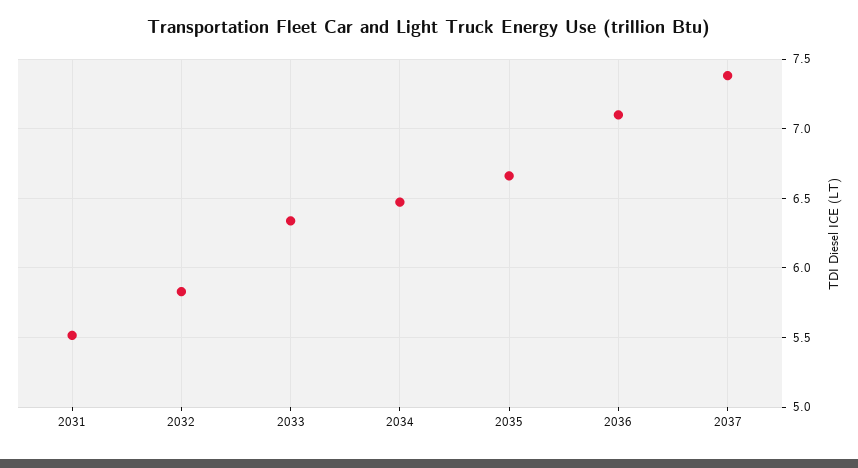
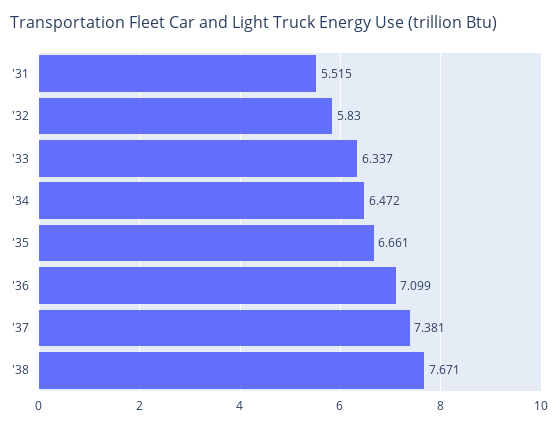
'38: none -> 7.671

